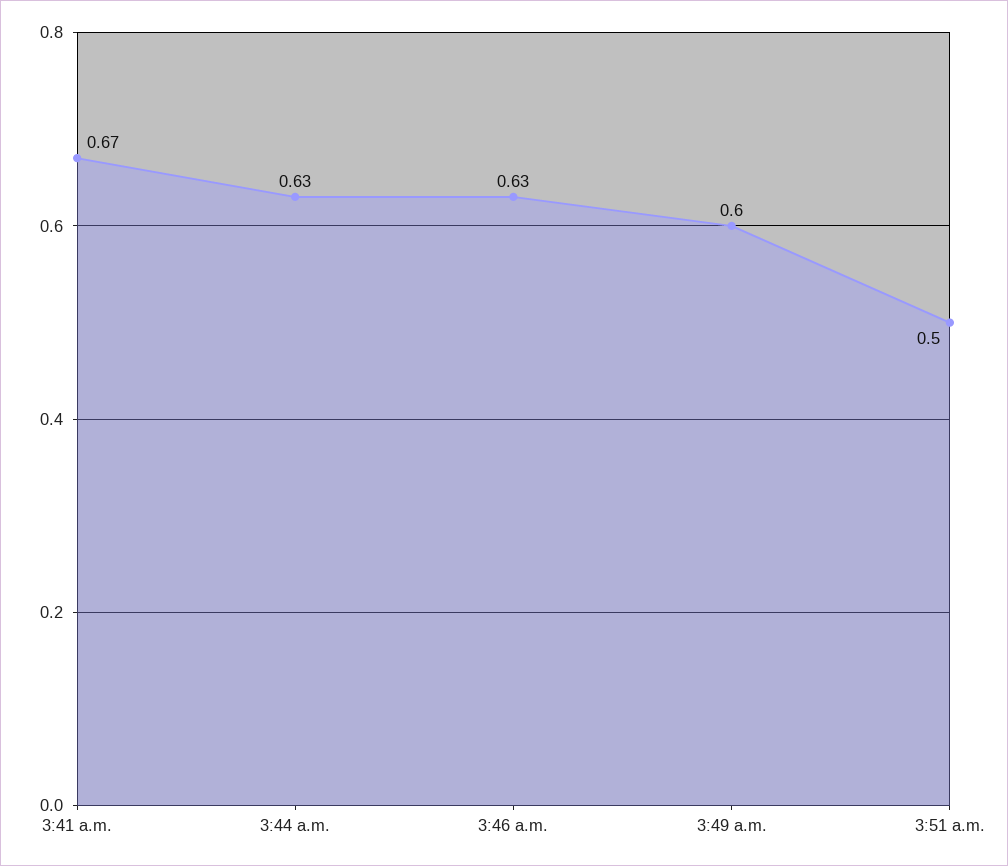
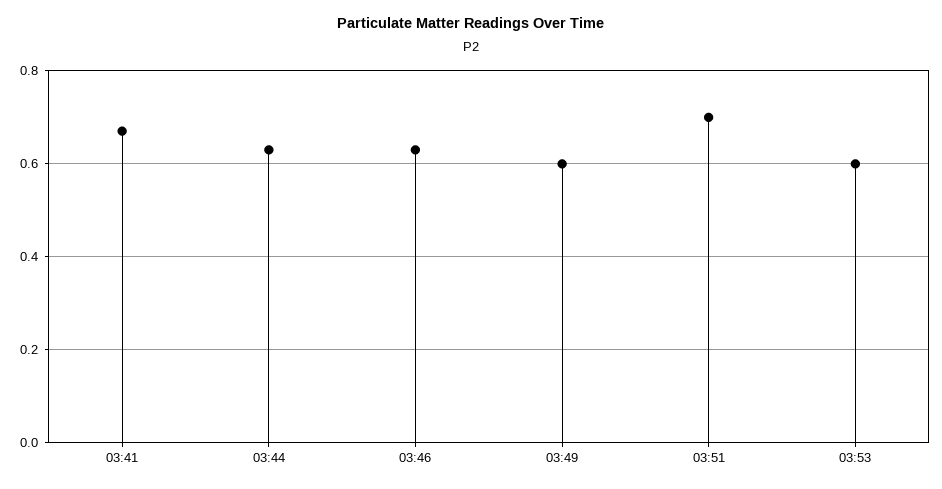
3:51 a.m.: 0.5 -> 0.7
03:53: none -> 0.6

